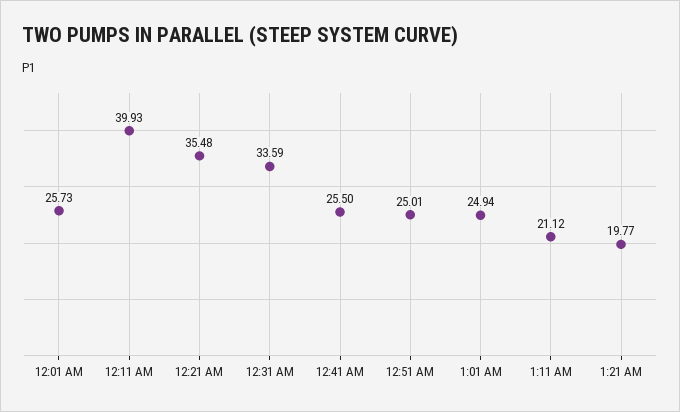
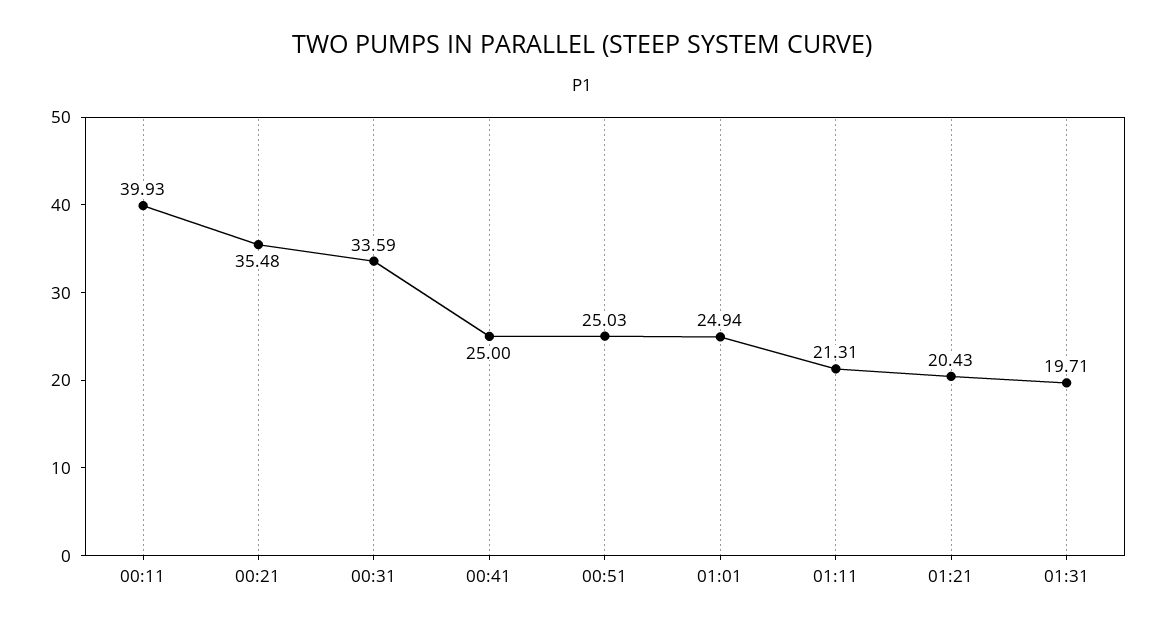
12:01 AM: 25.73 -> none
12:41 AM: 25.5 -> 25
12:51 AM: 25.01 -> 25.03
1:11 AM: 21.12 -> 21.31
1:21 AM: 19.77 -> 20.43
01:31: none -> 19.71

